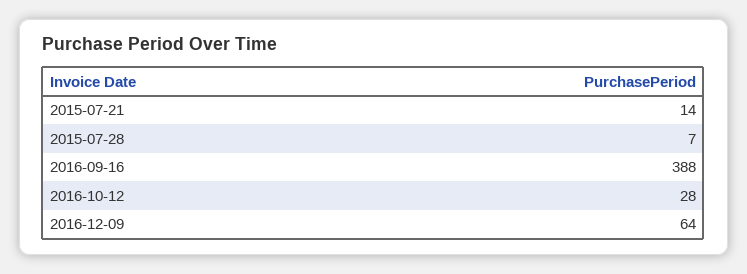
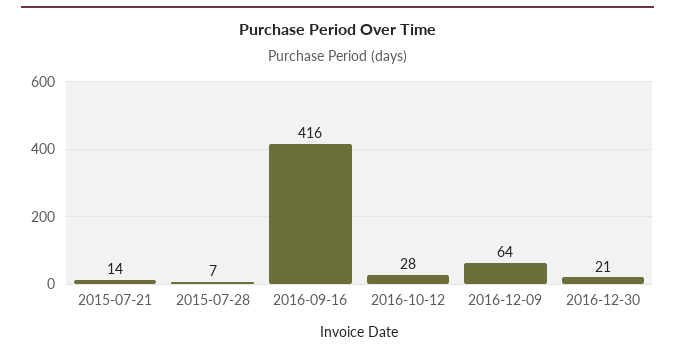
2016-09-16: 388 -> 416
2016-12-30: none -> 21

